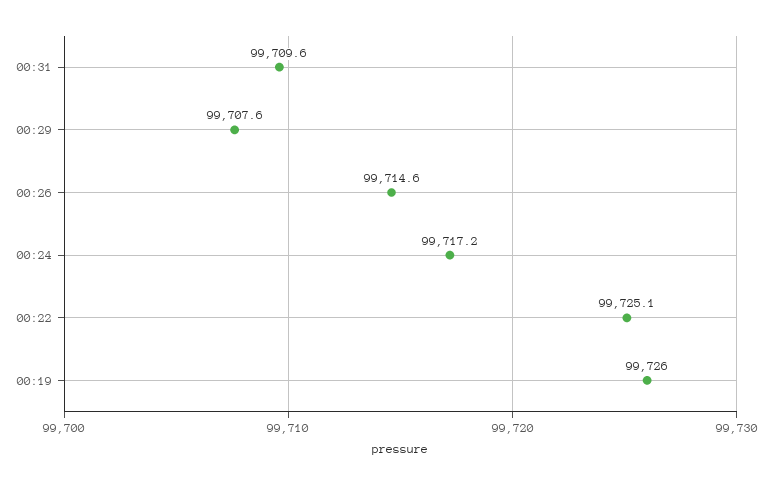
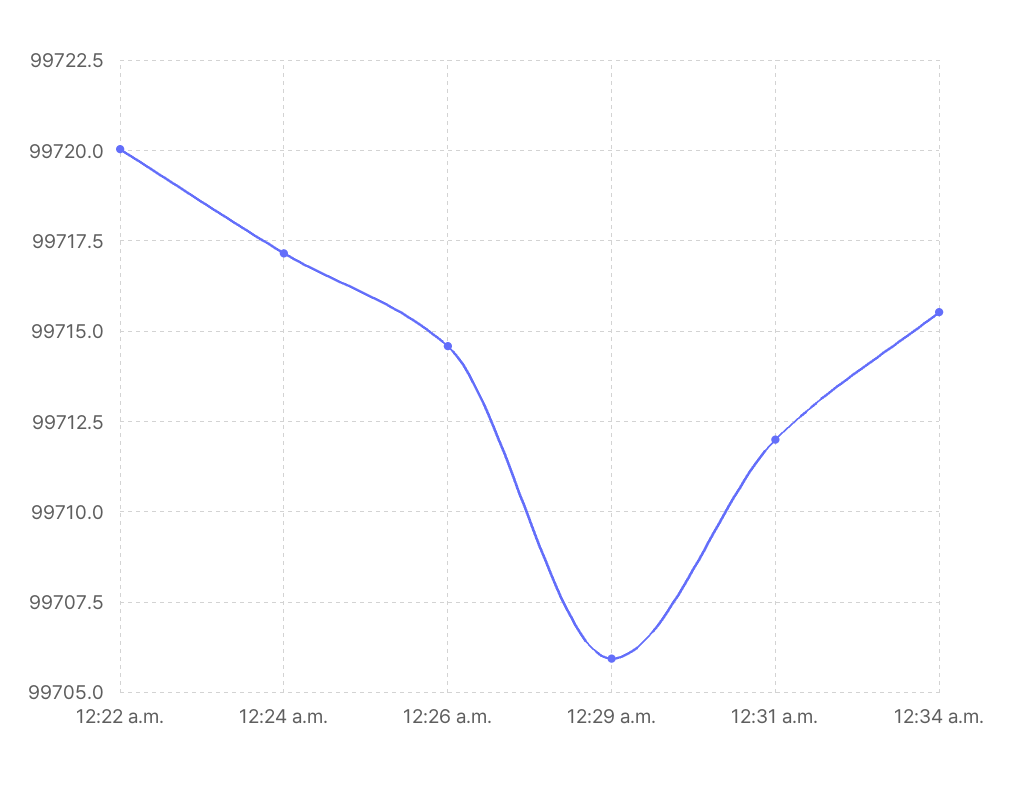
00:31: 99709.6 -> 99712
00:29: 99707.6 -> 99706
00:22: 99725.1 -> 99720
00:19: 99726 -> none
12:34 a.m.: none -> 99715.5

